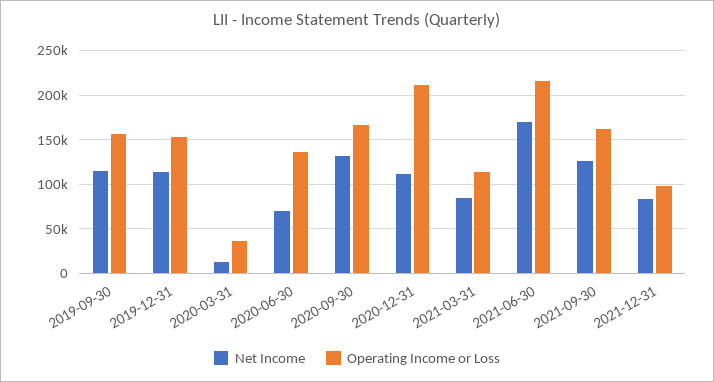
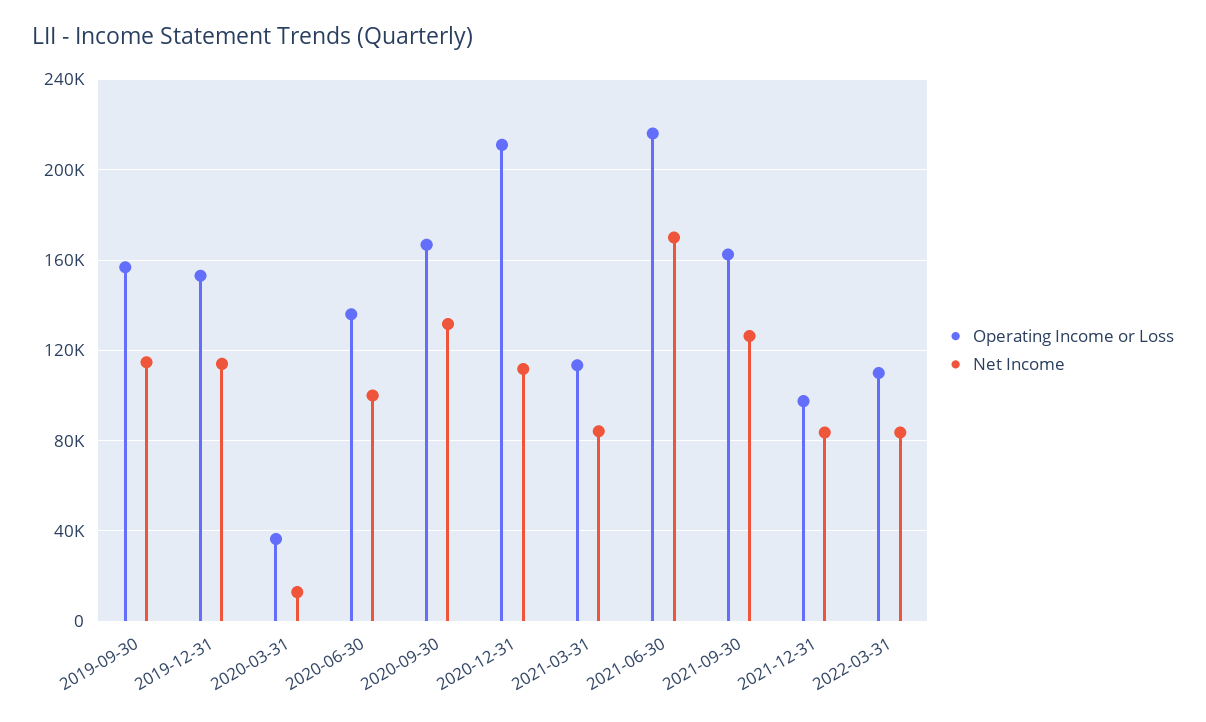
Net Income, 2020-06-30: 70000 -> 100000
Operating Income or Loss, 2022-03-31: none -> 110000
Net Income, 2022-03-31: none -> 85000

